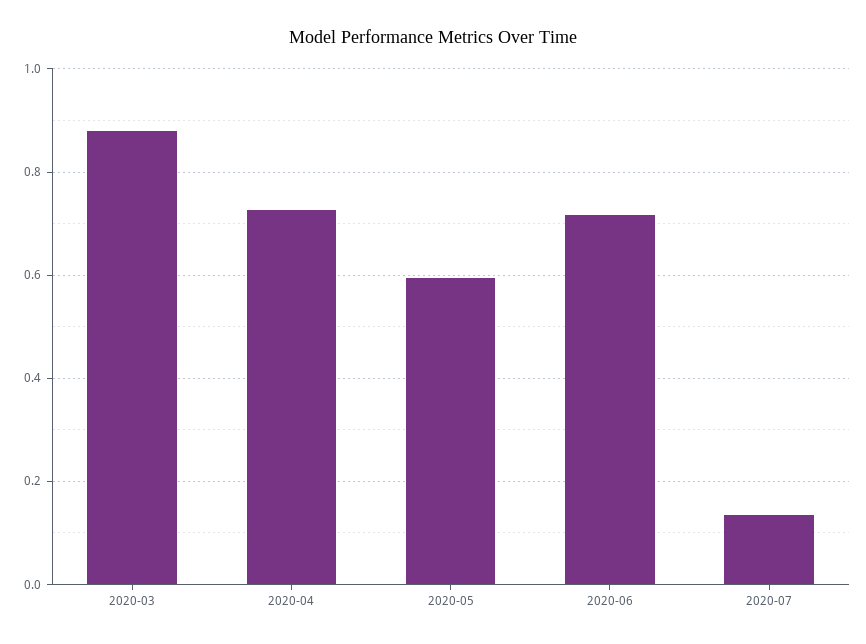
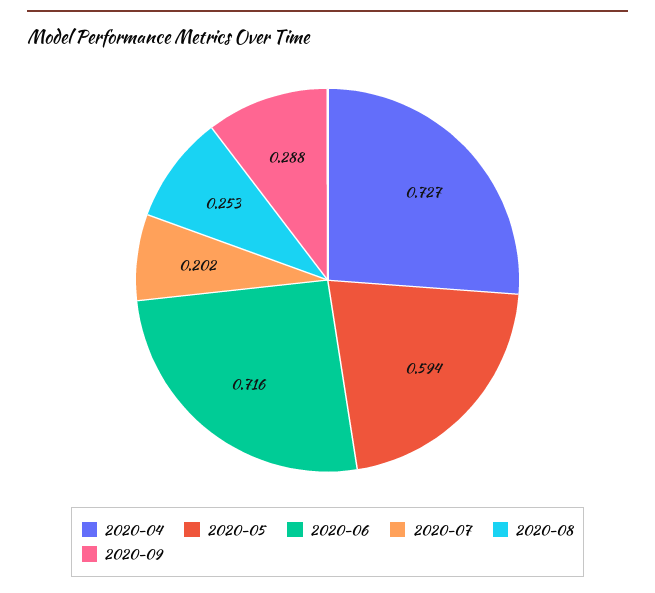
2020-03: 0.88 -> none
2020-07: 0.14 -> 0.202
2020-08: none -> 0.253
2020-09: none -> 0.288

